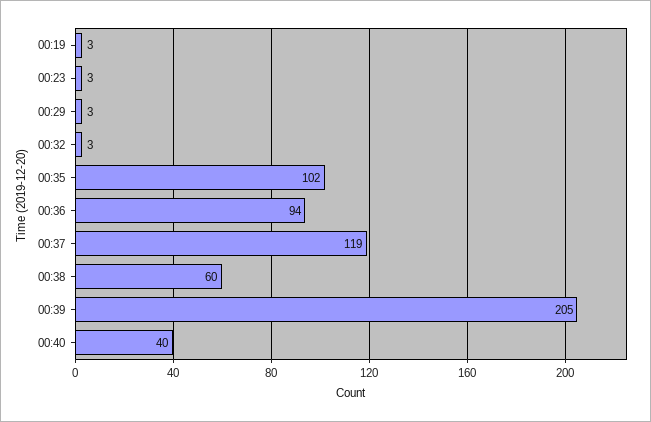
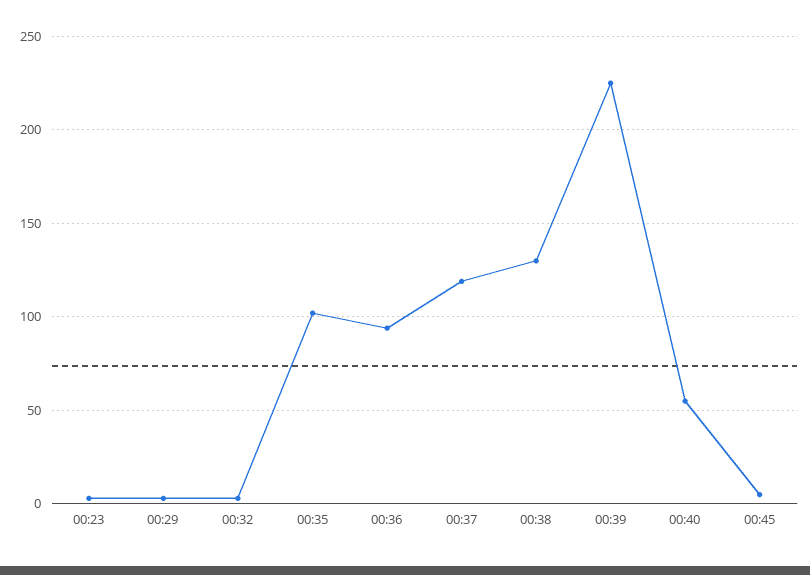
00:19: 3 -> none
00:38: 60 -> 130
00:39: 205 -> 225
00:40: 40 -> 55
00:45: none -> 5

